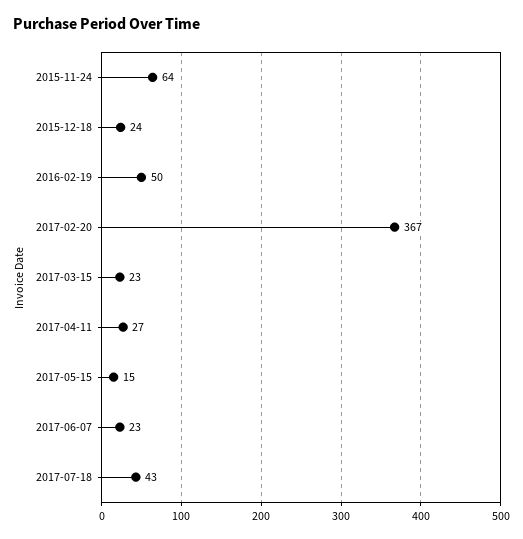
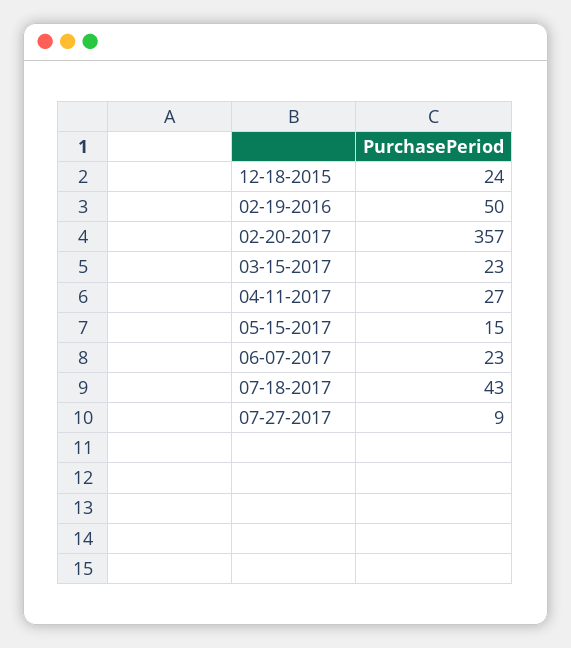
2015-11-24: 64 -> none
2017-02-20: 367 -> 357
07-27-2017: none -> 9

